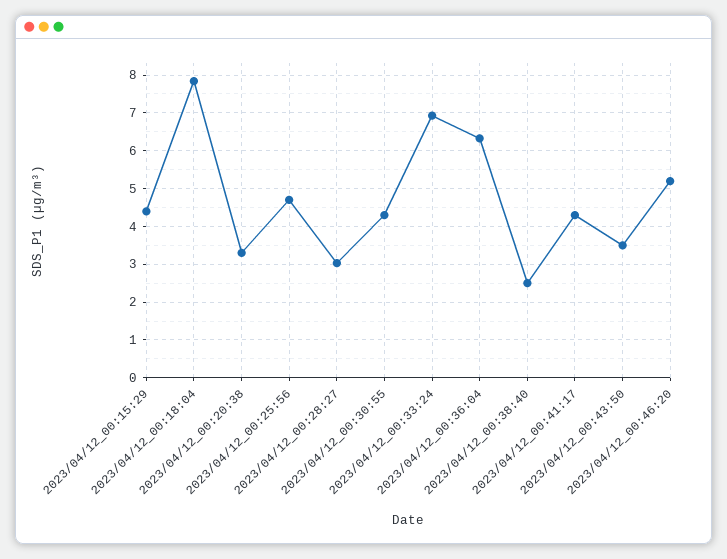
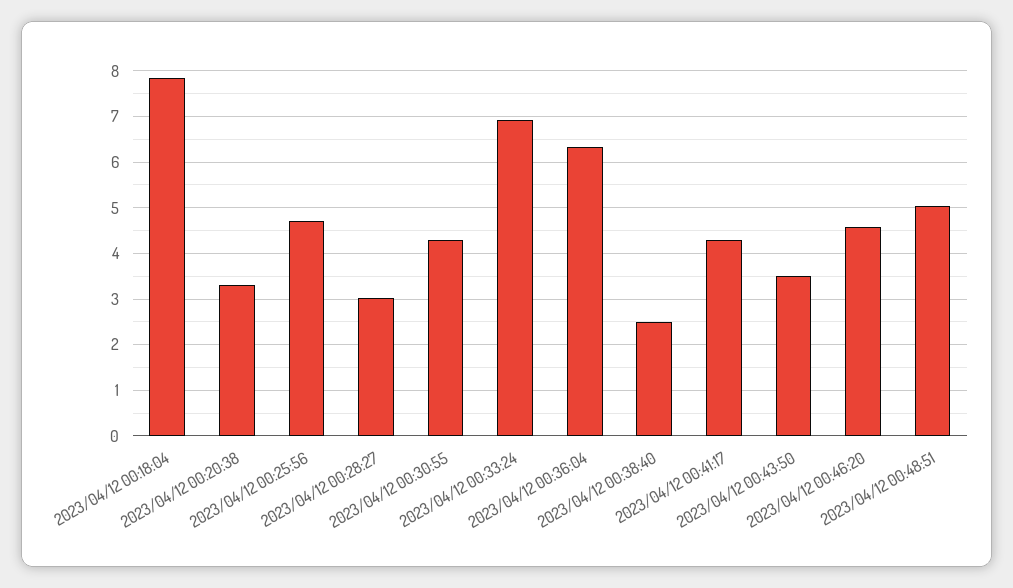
2023/04/12_00:15:29: 4.4 -> none
2023/04/12_00:46:20: 5.2 -> 4.6
2023/04/12 00:48:51: none -> 5

